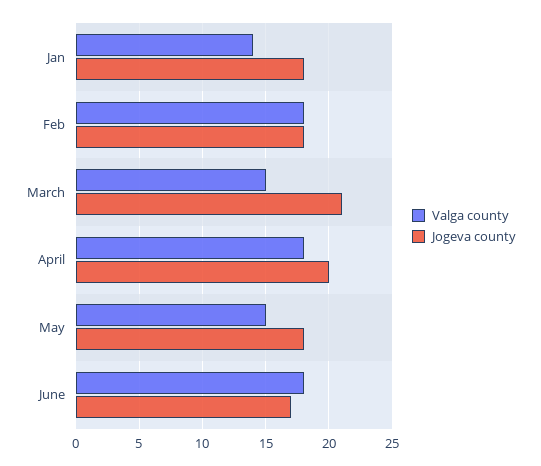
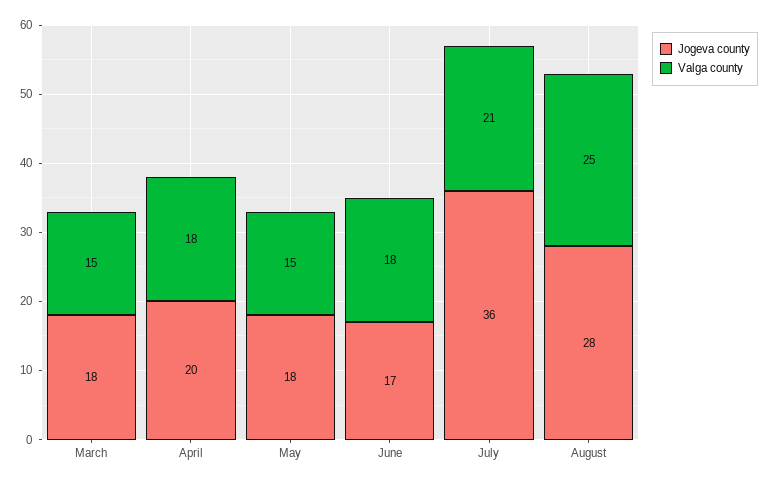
Valga county, Jan: 14 -> none
Jogeva county, Jan: 18 -> none
Valga county, Feb: 18 -> none
Jogeva county, Feb: 18 -> none
Jogeva county, March: 21 -> 18
Jogeva county, July: none -> 36
Valga county, July: none -> 21
Jogeva county, August: none -> 28
Valga county, August: none -> 25

